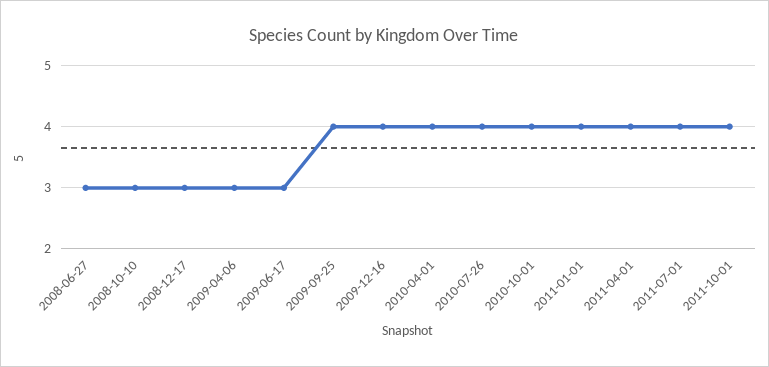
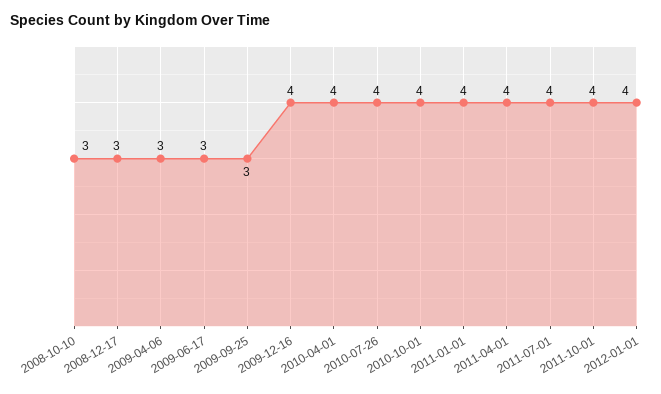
2008-06-27: 3 -> none
2009-09-25: 4 -> 3
2012-01-01: none -> 4

